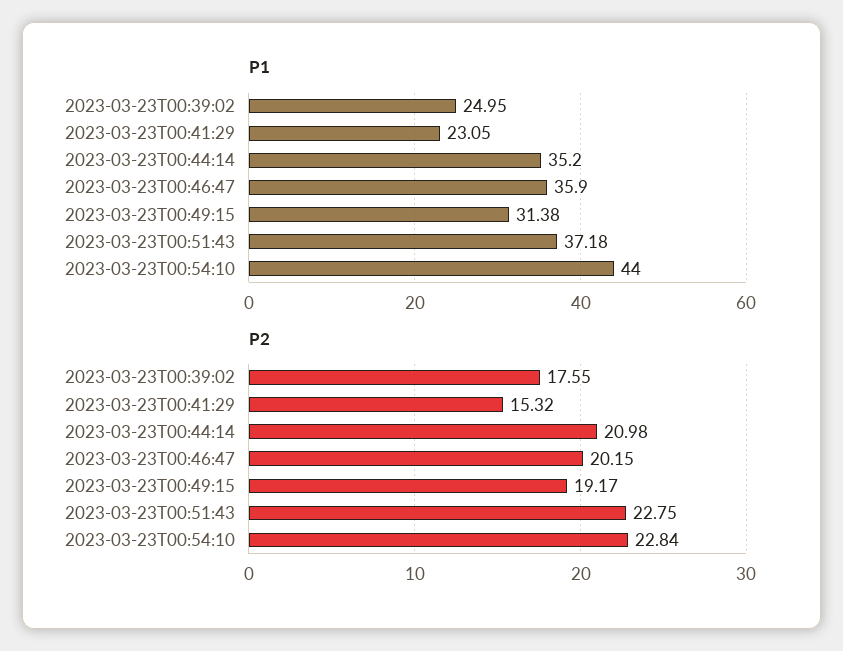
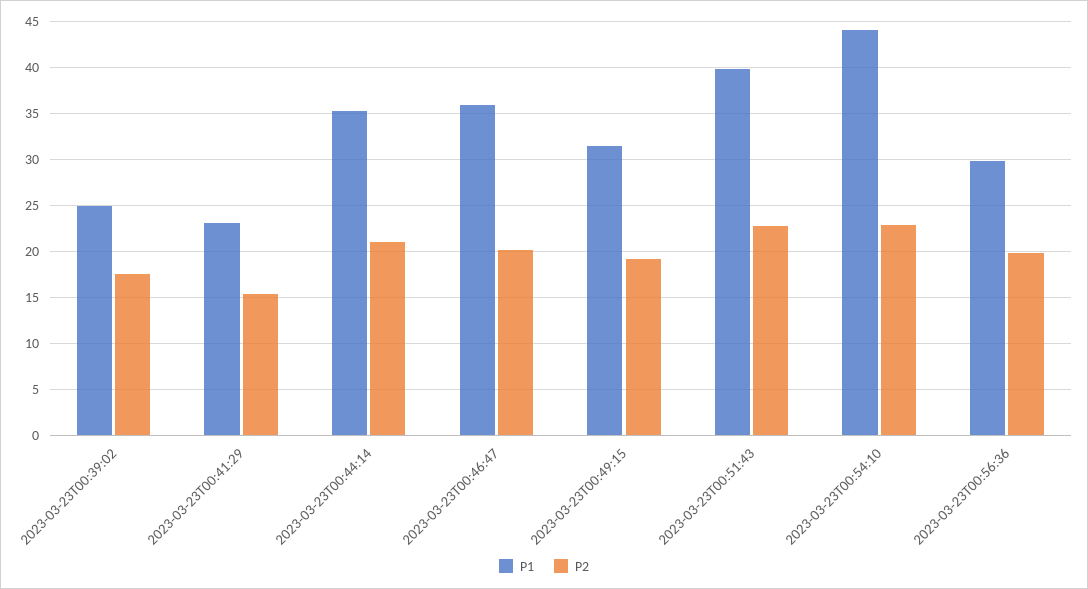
P1, 2023-03-23T00:51:43: 37.18 -> 40
P1, 2023-03-23T00:56:36: none -> 30
P2, 2023-03-23T00:56:36: none -> 20

